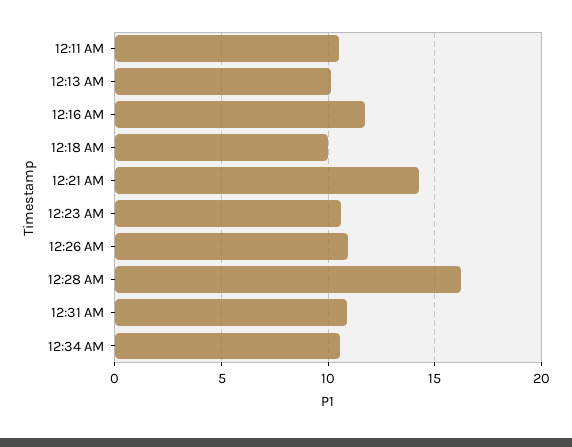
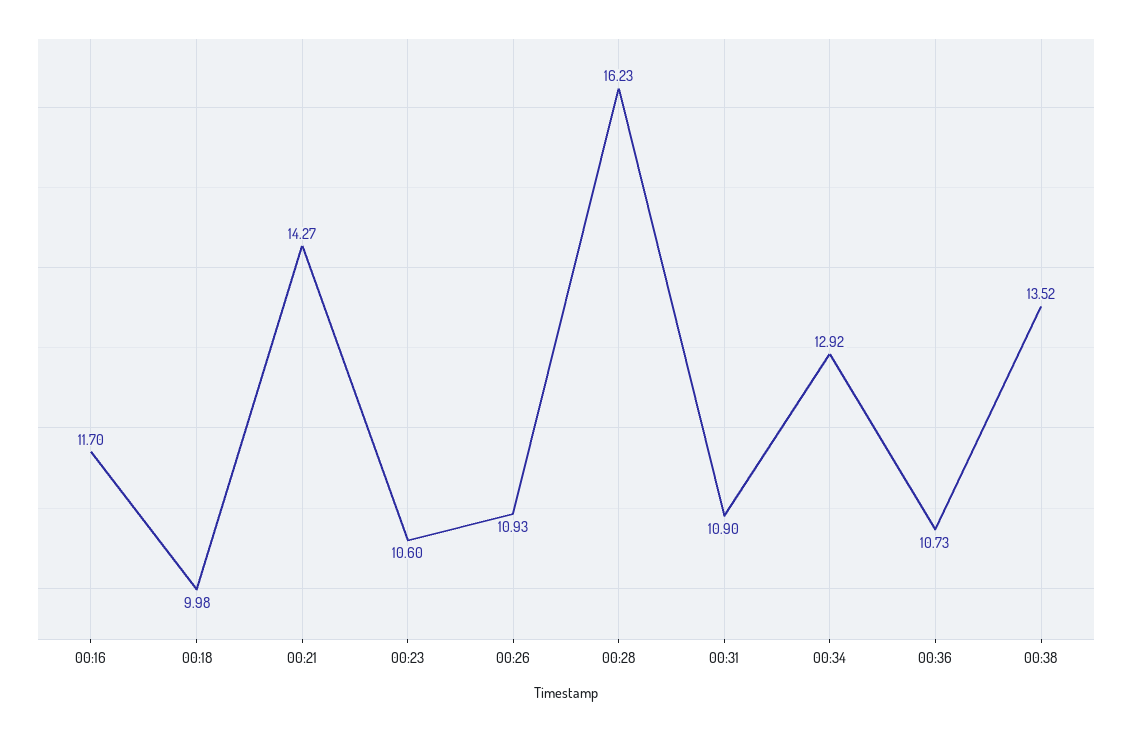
12:11 AM: 10.5 -> none
12:13 AM: 10 -> none
12:34 AM: 10.5 -> 12.92
00:36: none -> 10.73
00:38: none -> 13.52

